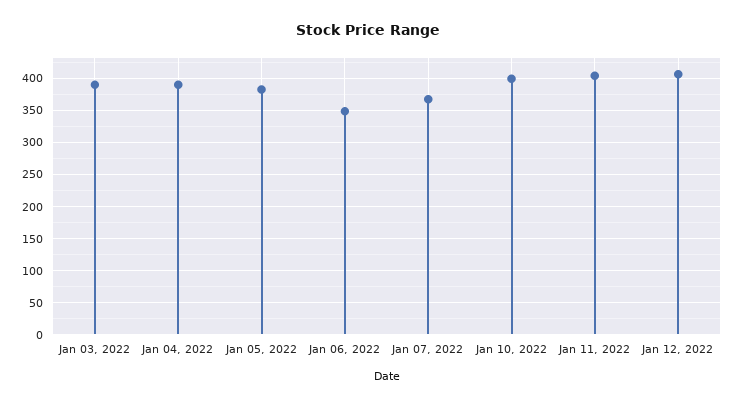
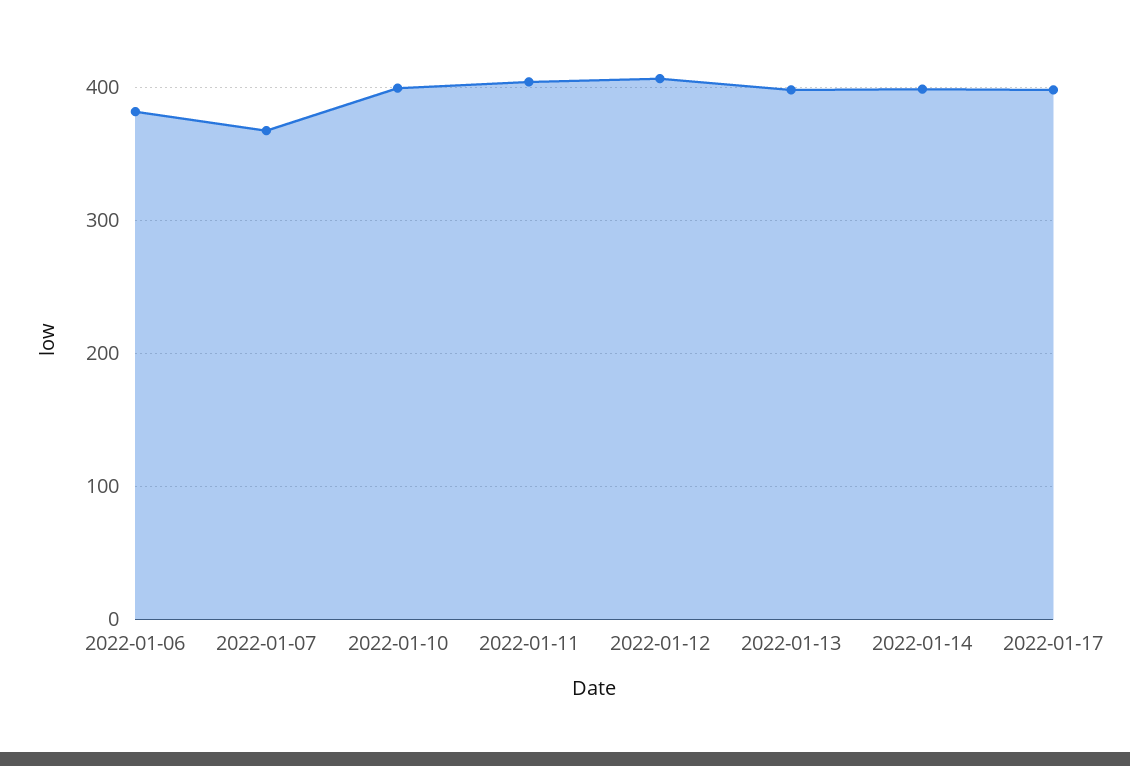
Jan 03, 2022: 390 -> none
Jan 04, 2022: 390 -> none
Jan 05, 2022: 380 -> none
Jan 06, 2022: 350 -> 380
2022-01-13: none -> 400
2022-01-14: none -> 400
2022-01-17: none -> 400

